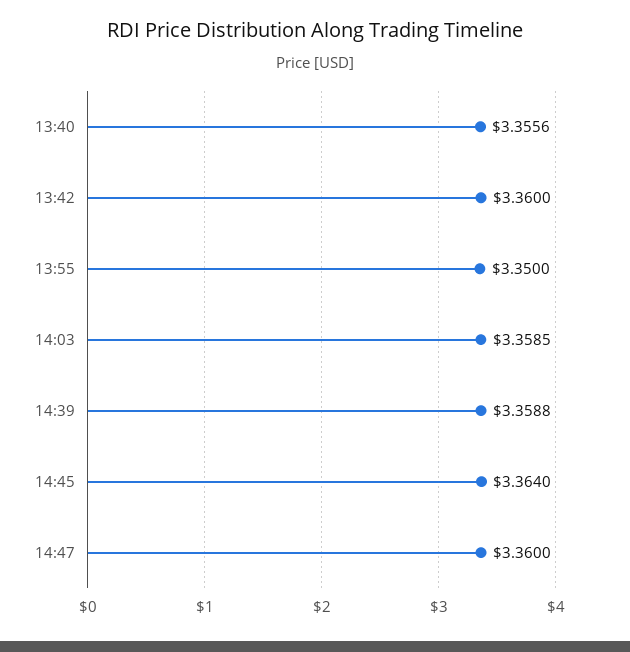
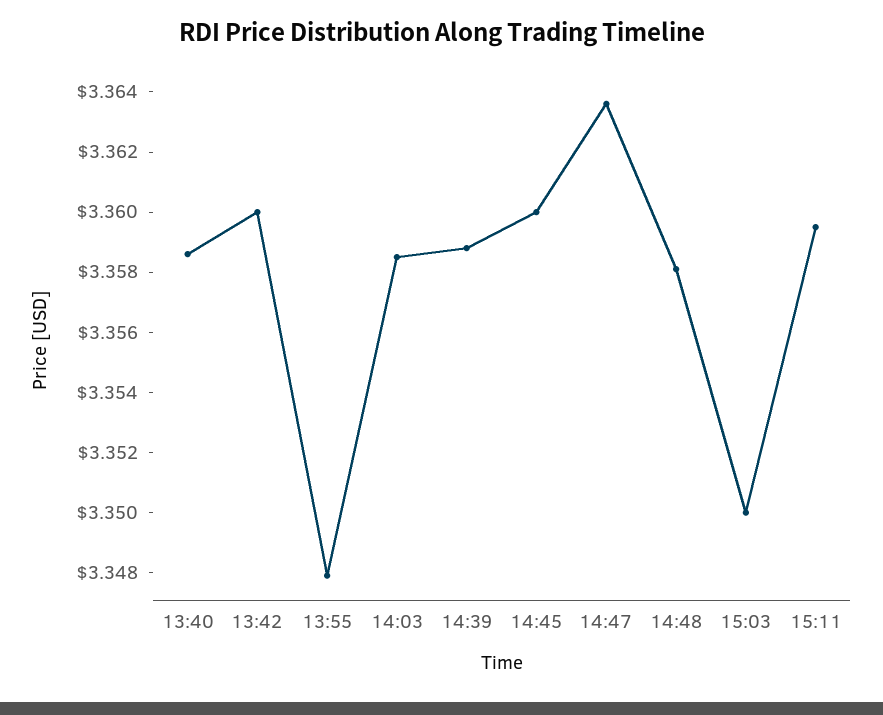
13:40: 3.3556 -> 3.3585
13:55: 3.35 -> 3.348
14:45: 3.364 -> 3.36
14:47: 3.36 -> 3.3635
14:48: none -> 3.358
15:03: none -> 3.35
15:11: none -> 3.3595

